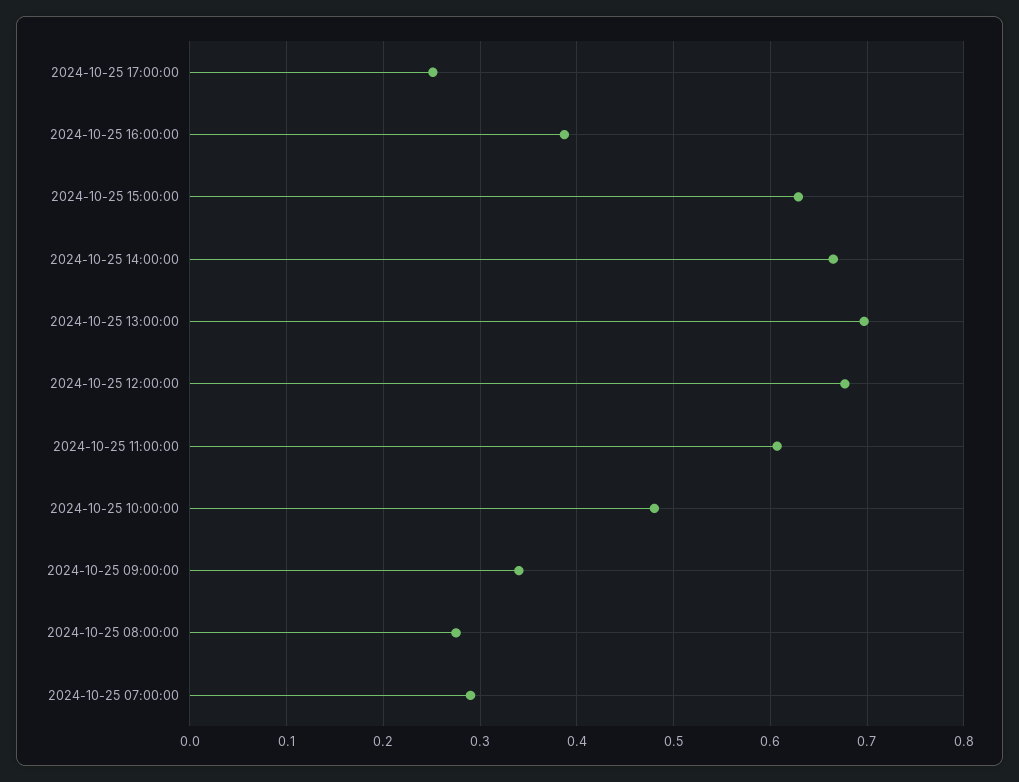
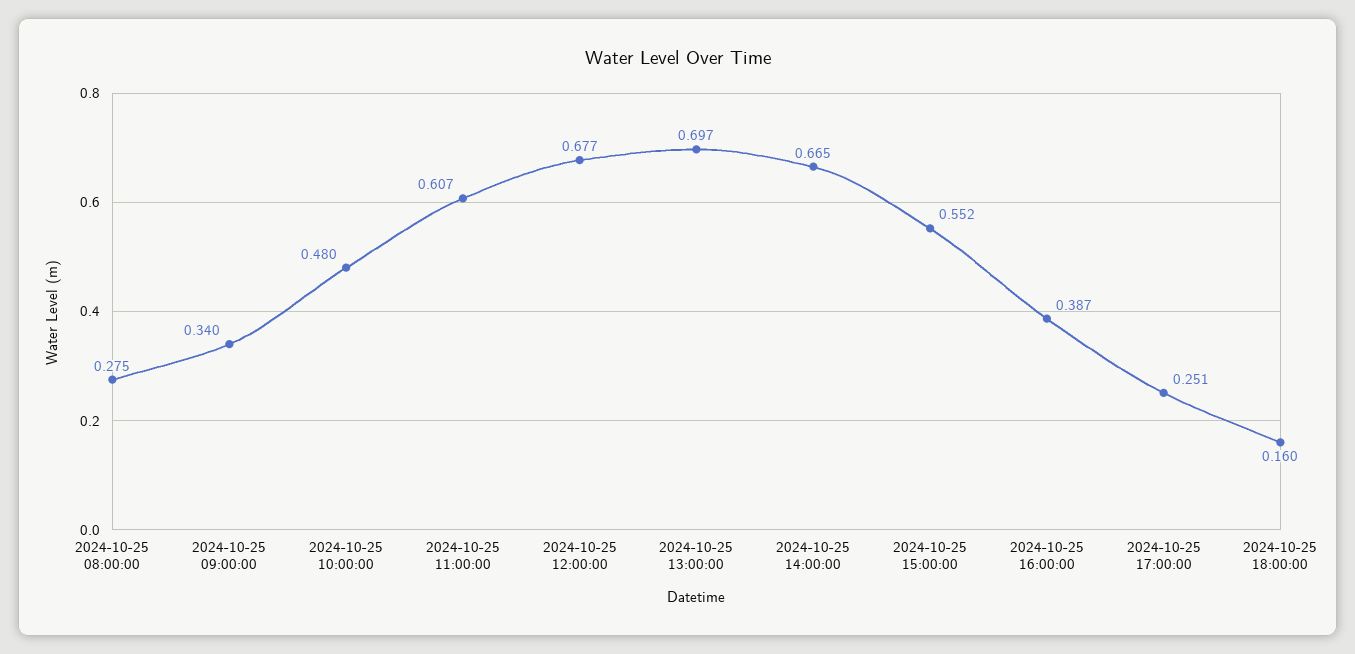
2024-10-25 15:00:00: 0.63 -> 0.552
2024-10-25 07:00:00: 0.29 -> none
2024-10-25 18:00:00: none -> 0.16

